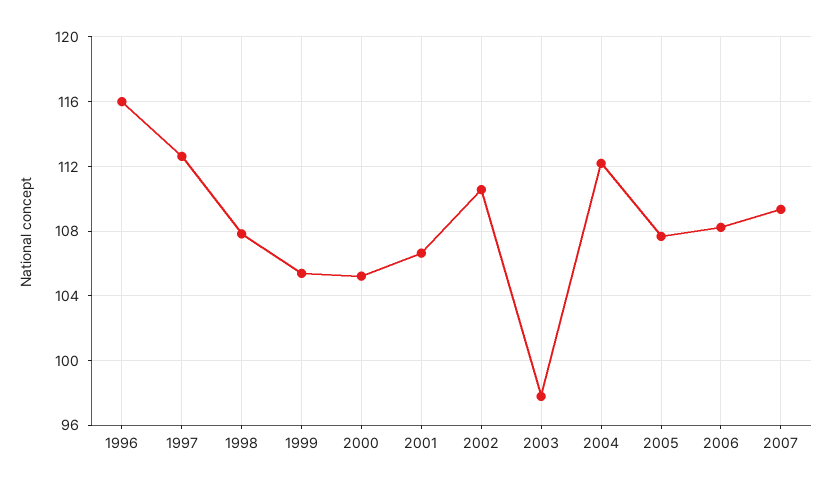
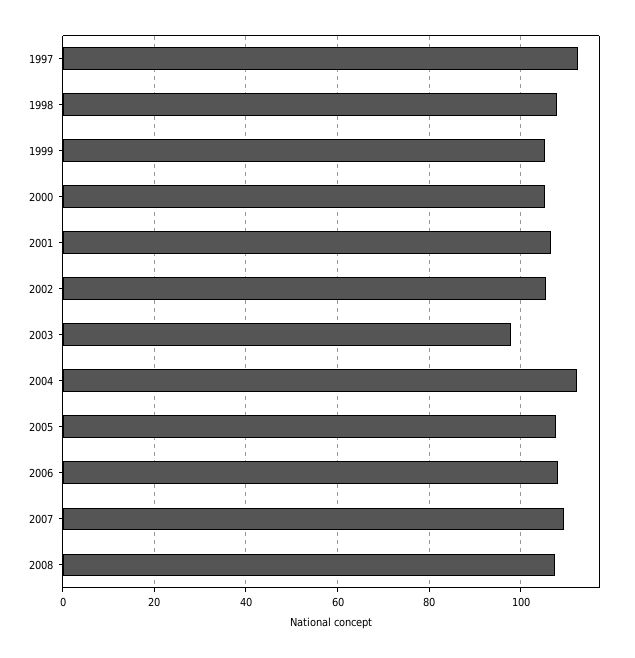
1996: 116 -> none
2002: 110.5 -> 106
2008: none -> 108

